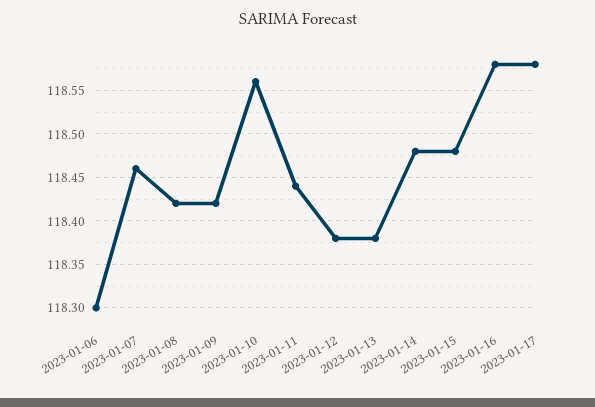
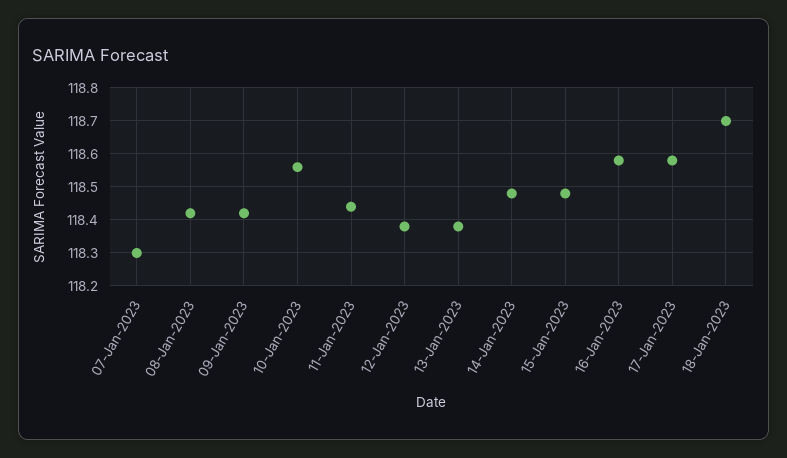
2023-01-06: 118.3 -> none
2023-01-07: 118.46 -> 118.3
18-Jan-2023: none -> 118.7

